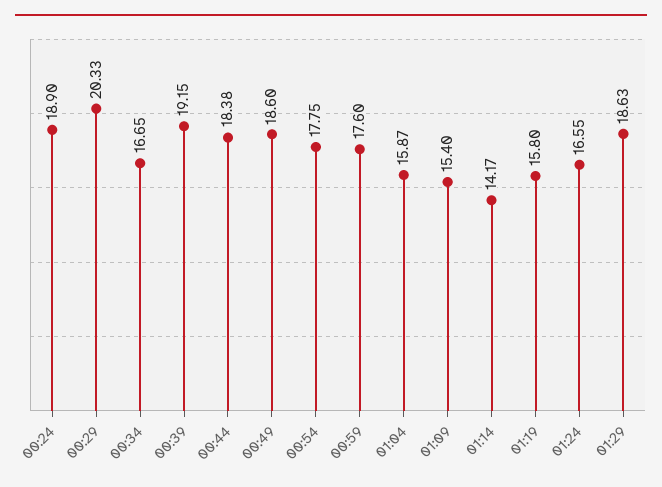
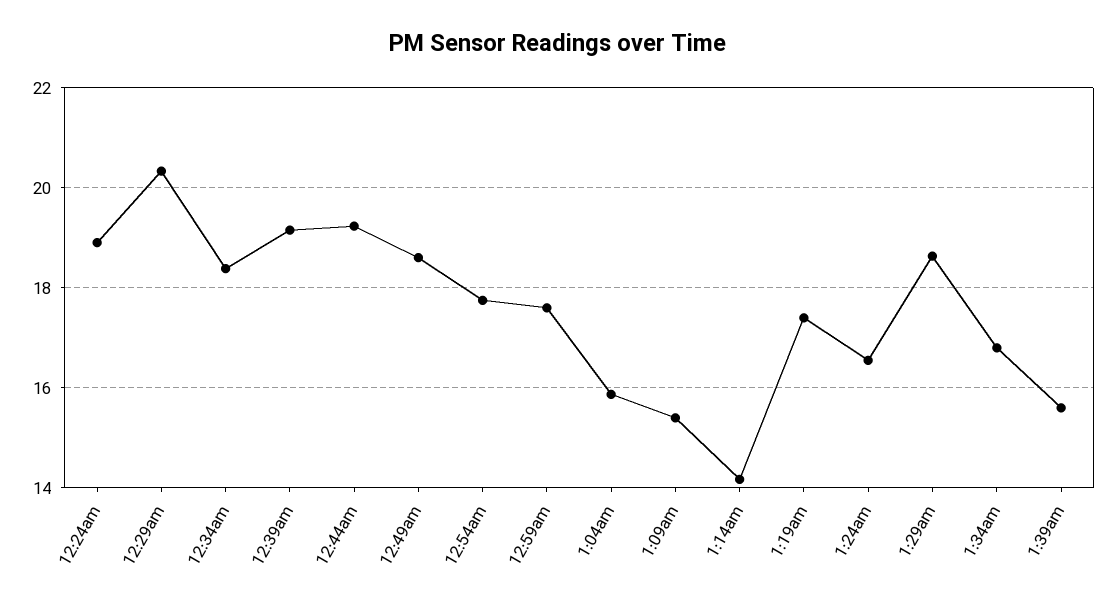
00:34: 16.65 -> 18.4
00:44: 18.38 -> 19.2
01:19: 15.8 -> 17.4
1:34am: none -> 16.8
1:39am: none -> 15.6

